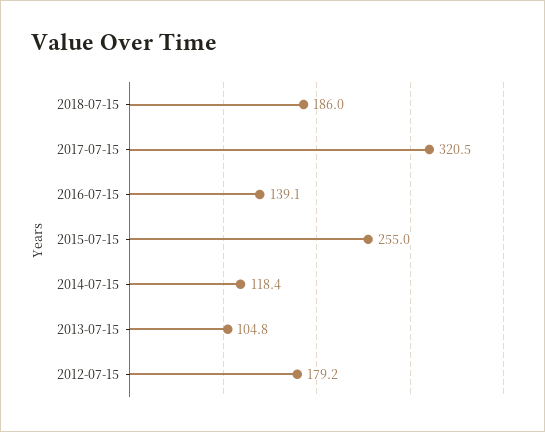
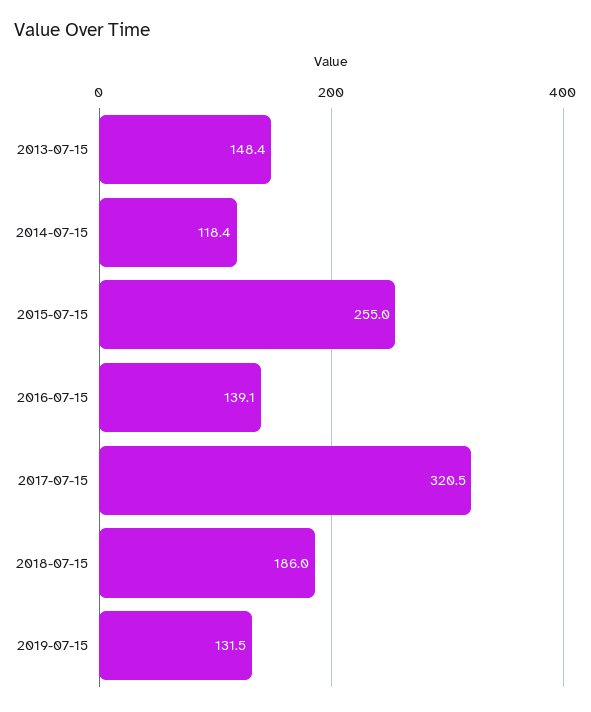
2013-07-15: 104.8 -> 148.4
2012-07-15: 179.2 -> none
2019-07-15: none -> 131.5

